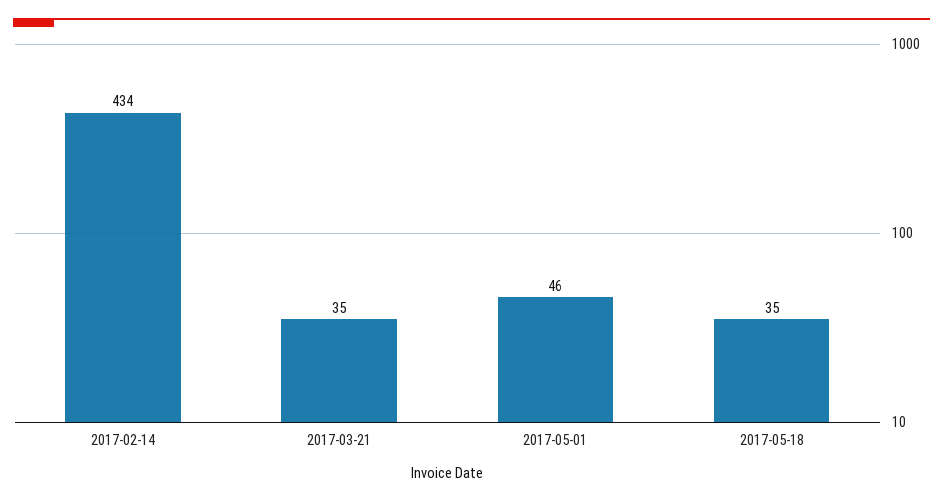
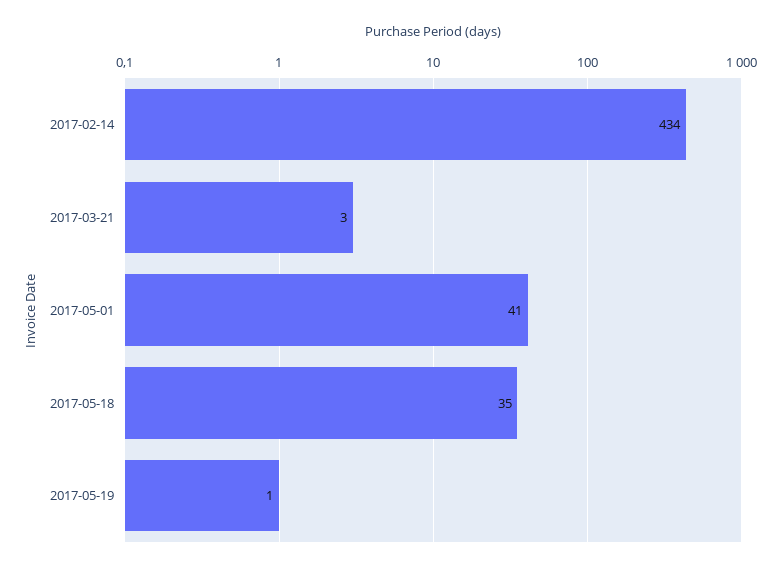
2017-03-21: 35 -> 3
2017-05-01: 46 -> 41
2017-05-19: none -> 1

